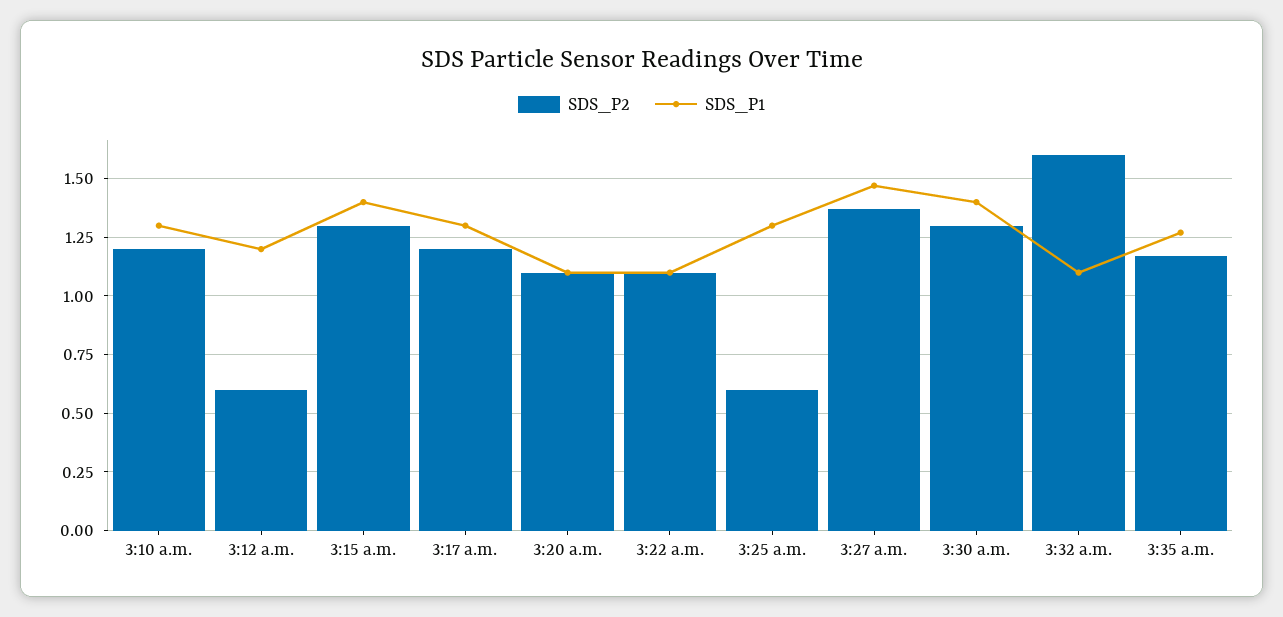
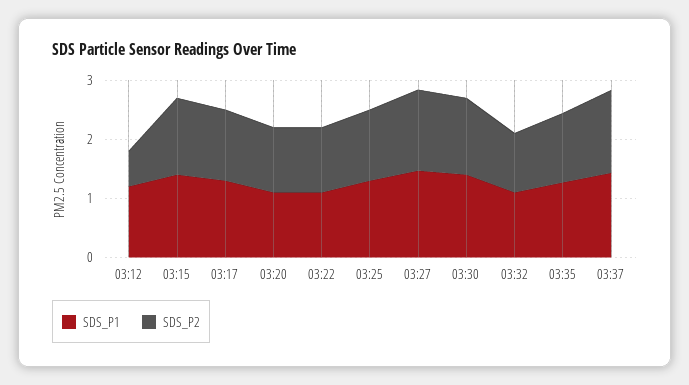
SDS_P2, 3:10 a.m.: 1.2 -> none
SDS_P1, 3:10 a.m.: 1.3 -> none
SDS_P2, 3:25 a.m.: 0.6 -> 1.2
SDS_P2, 3:32 a.m.: 1.6 -> 1
SDS_P1, 03:37: none -> 1.4
SDS_P2, 03:37: none -> 1.4

